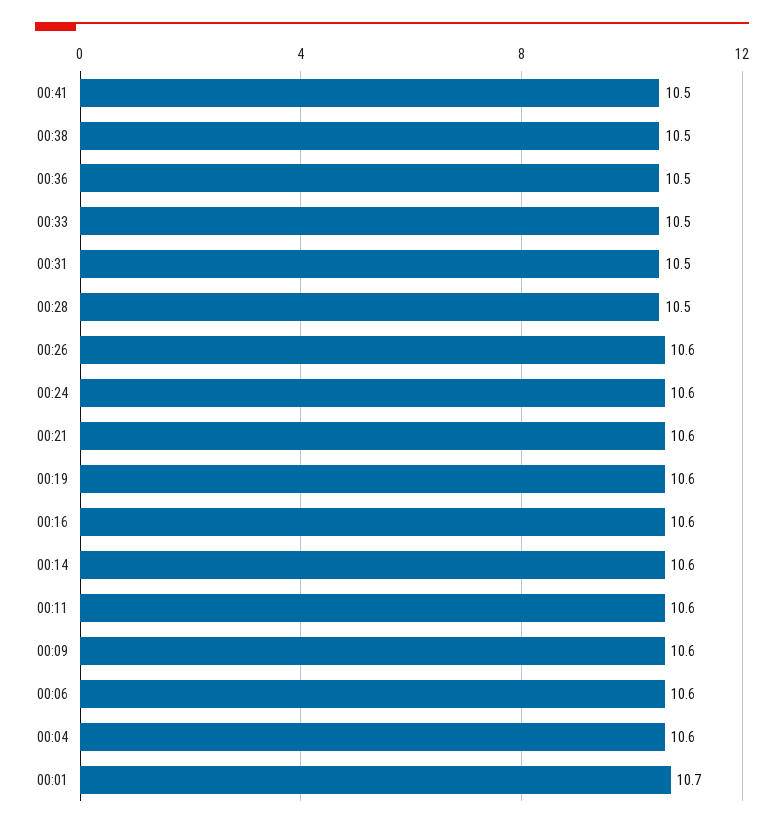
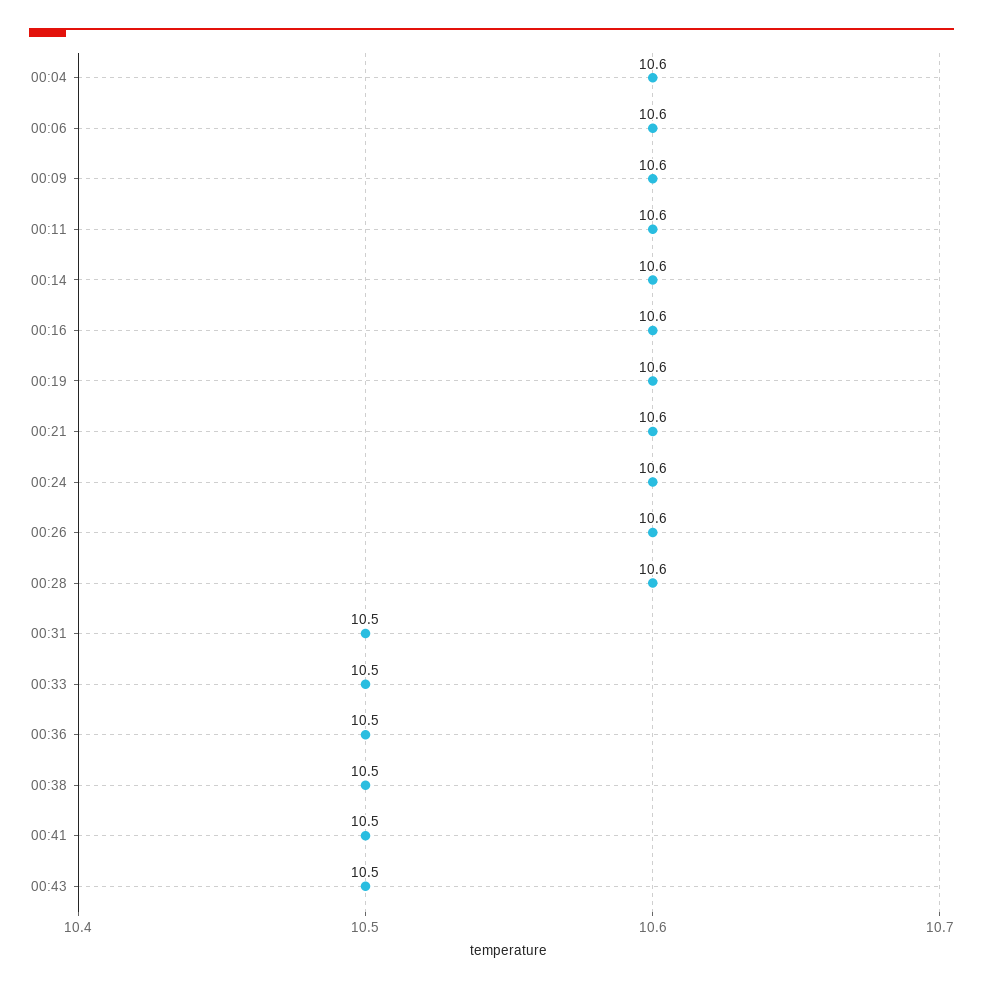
00:28: 10.5 -> 10.6
00:01: 10.7 -> none
00:43: none -> 10.5

